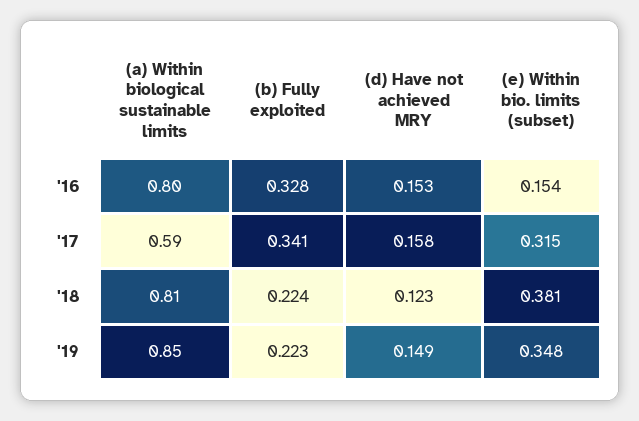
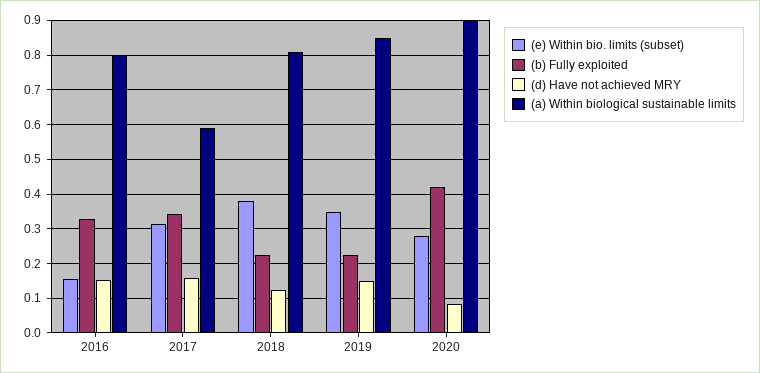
(e) Within bio. limits (subset), 2020: none -> 0.28
(b) Fully exploited, 2020: none -> 0.42
(d) Have not achieved MRY, 2020: none -> 0.08
(a) Within biological sustainable limits, 2020: none -> 0.9

